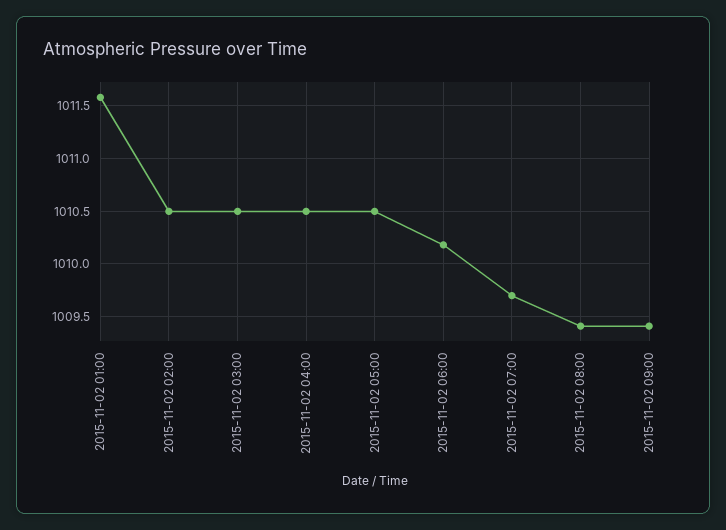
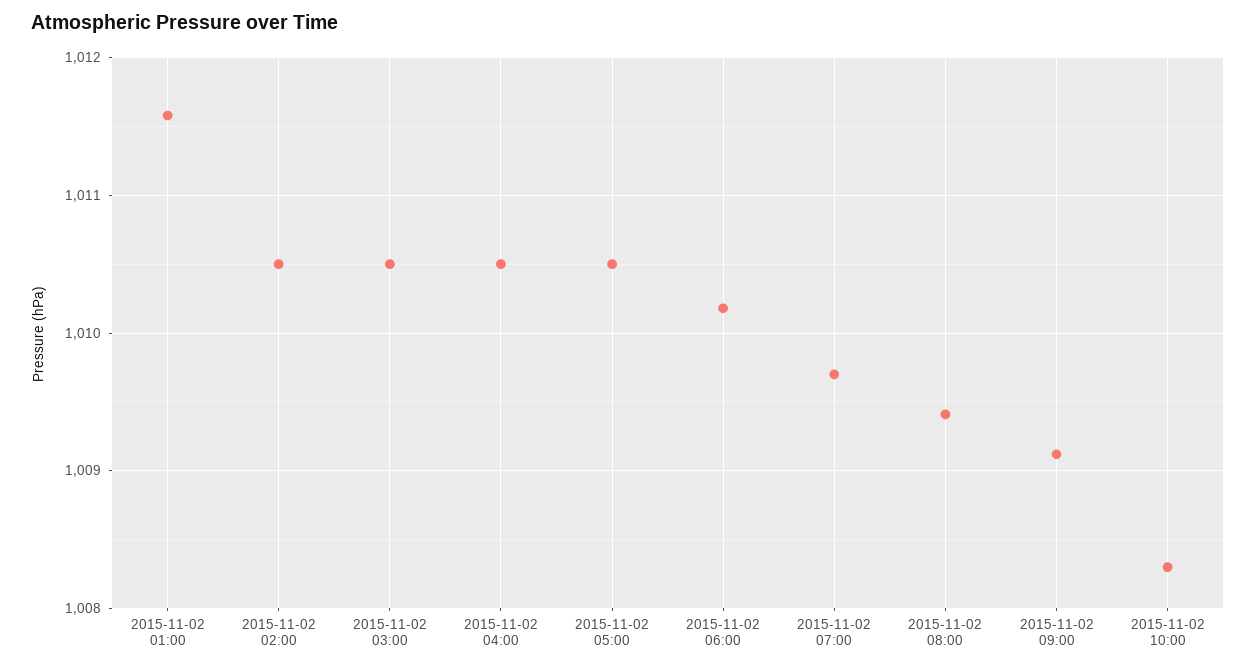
2015-11-02 09:00: 1009.4 -> 1009.1
2015-11-02 10:00: none -> 1008.3

